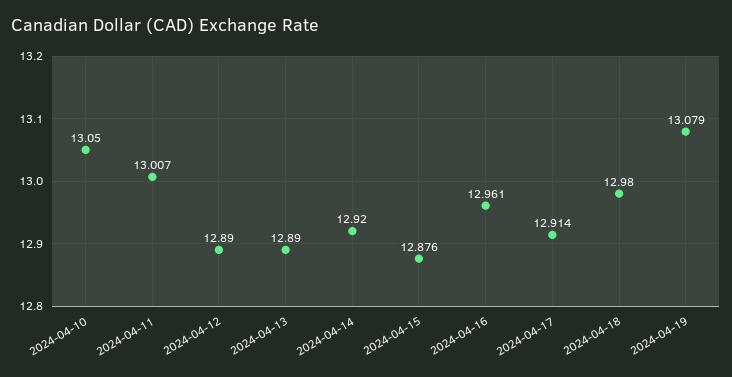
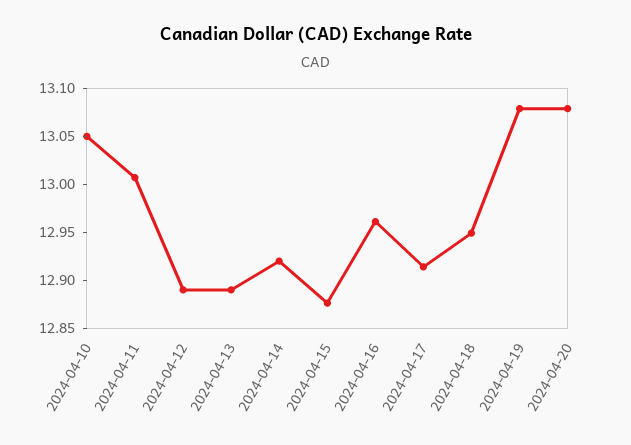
2024-04-18: 12.98 -> 12.95
2024-04-20: none -> 13.08

